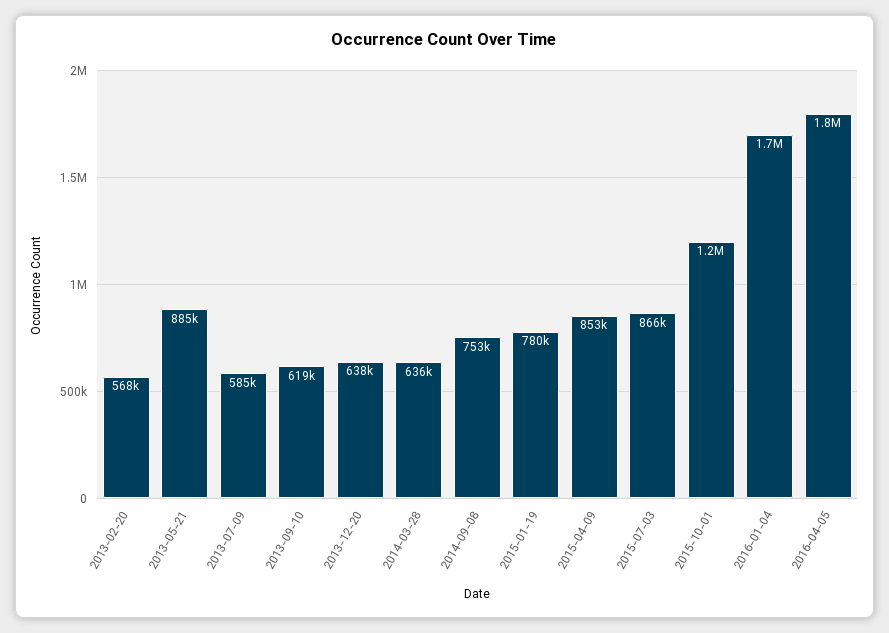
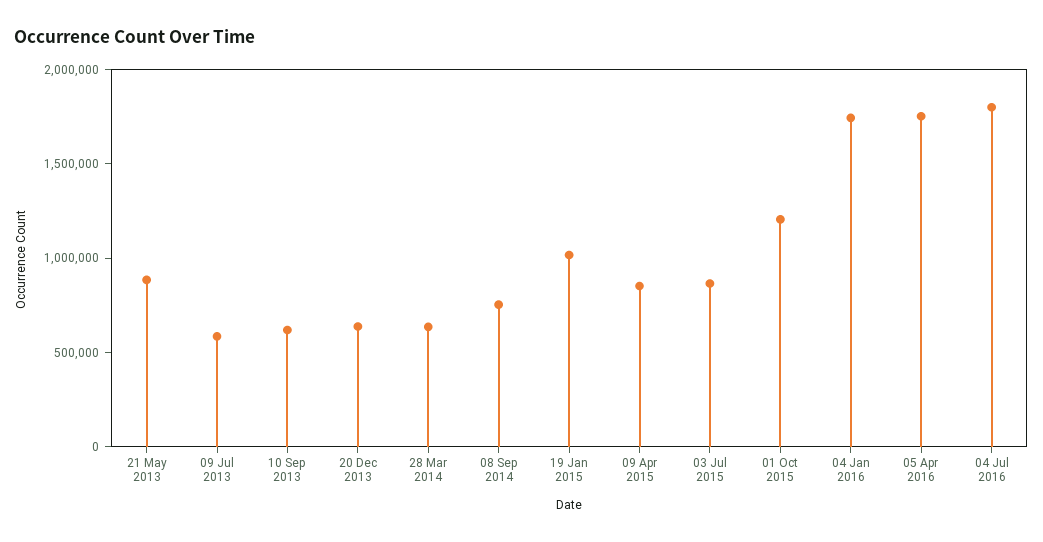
2013-02-20: 568000 -> none
2015-01-19: 780000 -> 1000000
04 Jul 2016: none -> 1800000

